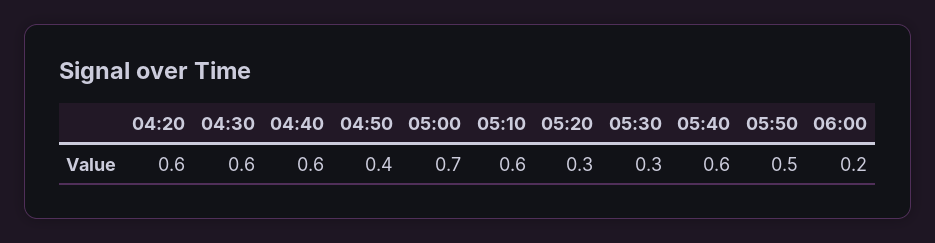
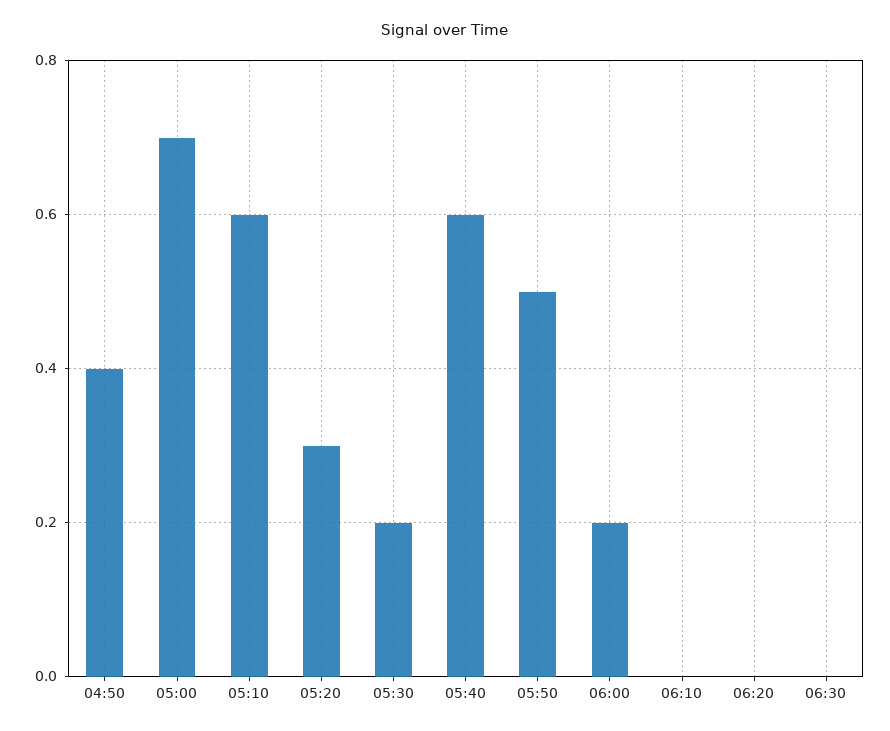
04:20: 0.6 -> none
04:30: 0.6 -> none
04:40: 0.6 -> none
05:30: 0.3 -> 0.2
06:10: none -> 0
06:20: none -> 0
06:30: none -> 0

